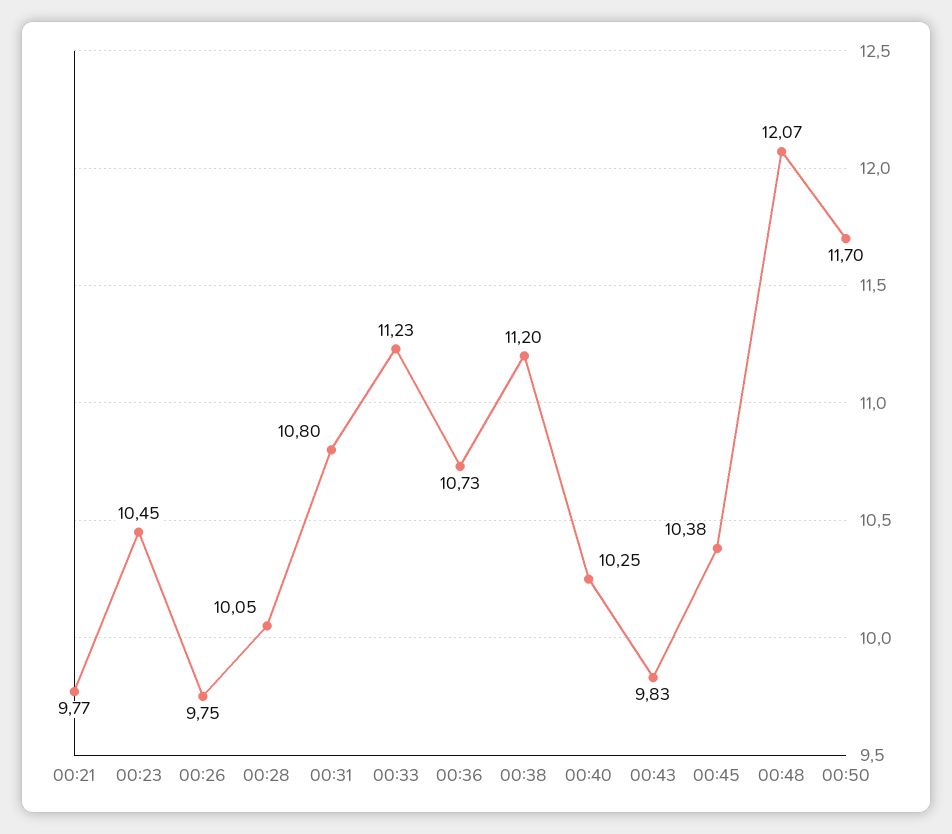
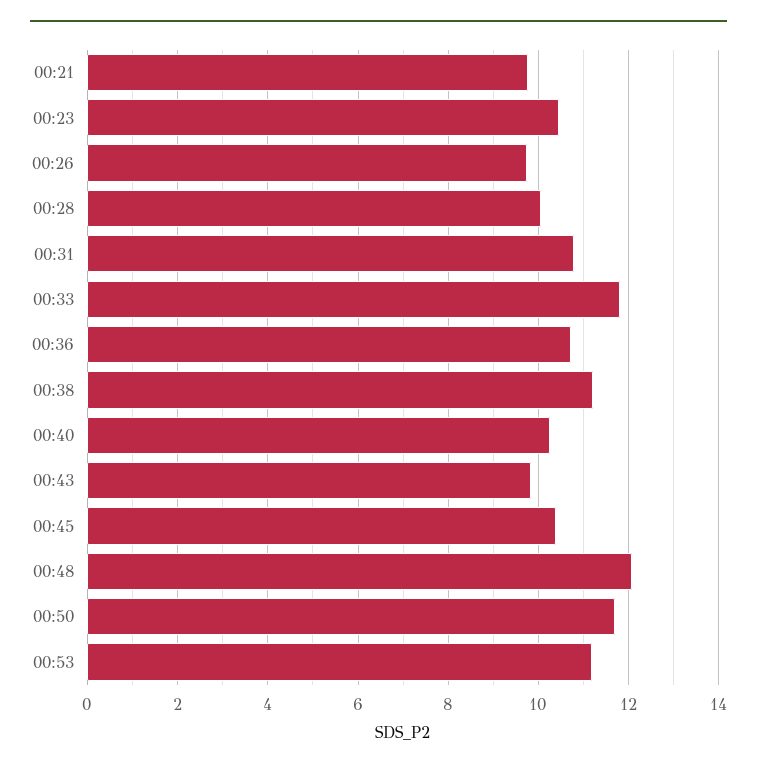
00:33: 11.23 -> 11.8
00:53: none -> 11.2

